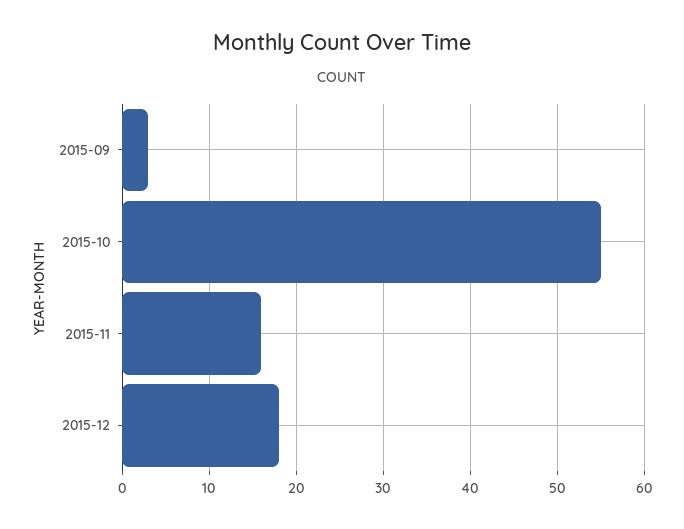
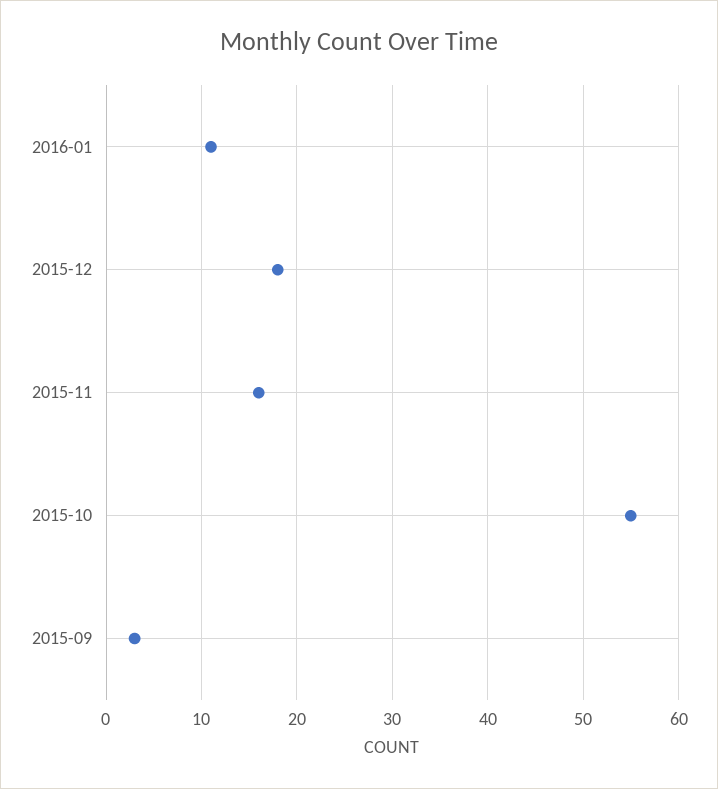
2016-01: none -> 11

